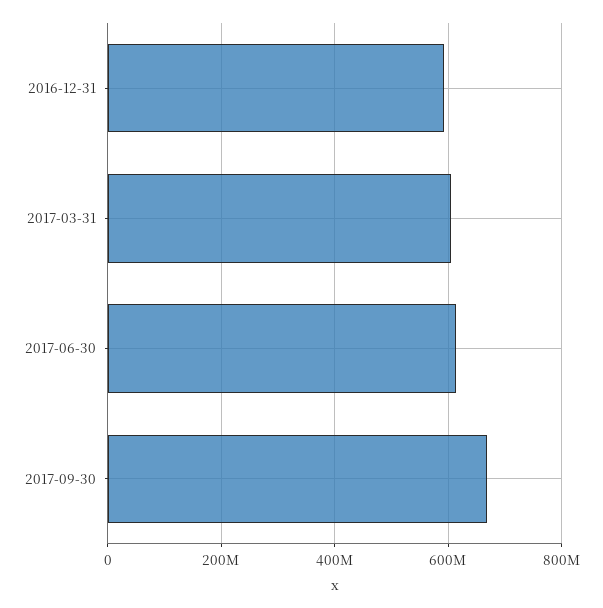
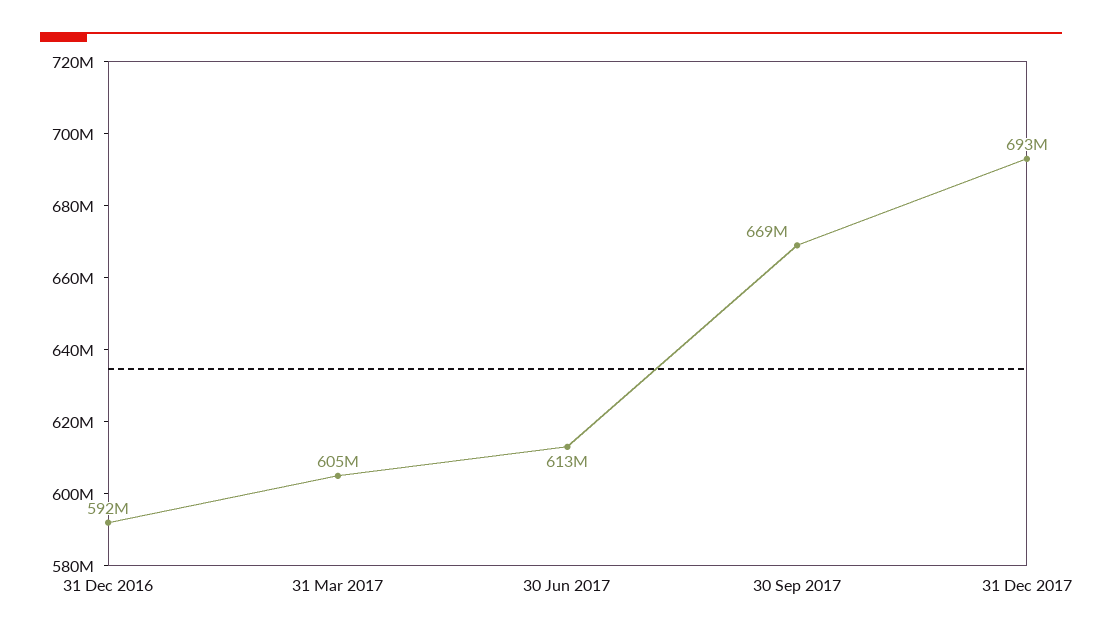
31 Dec 2017: none -> 693000000

